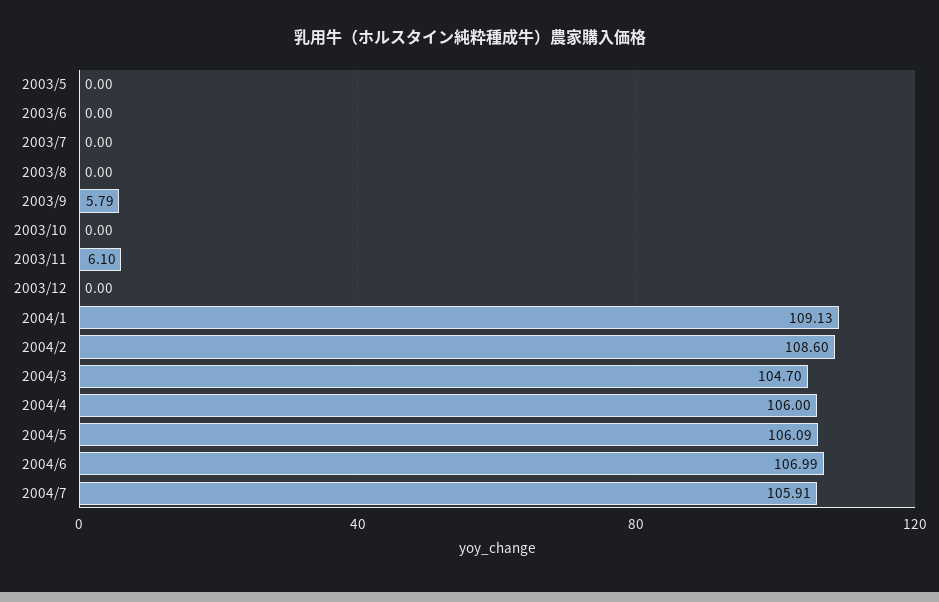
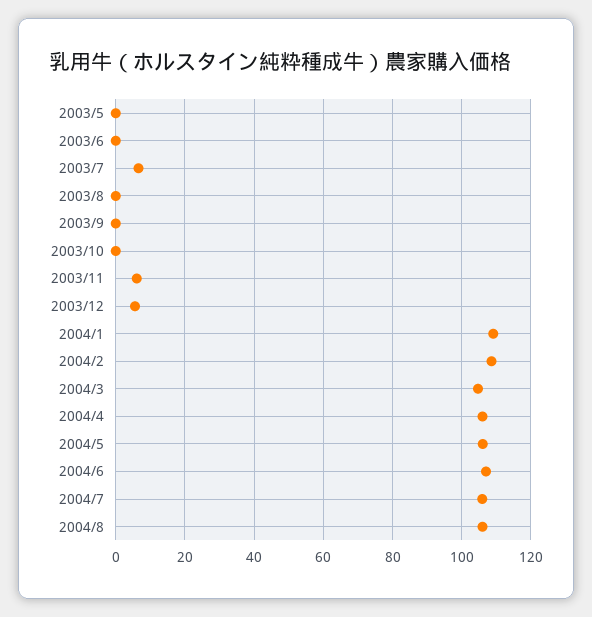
2003/7: 0 -> 6
2003/9: 5.79 -> 0
2003/12: 0 -> 6
2004/8: none -> 106

